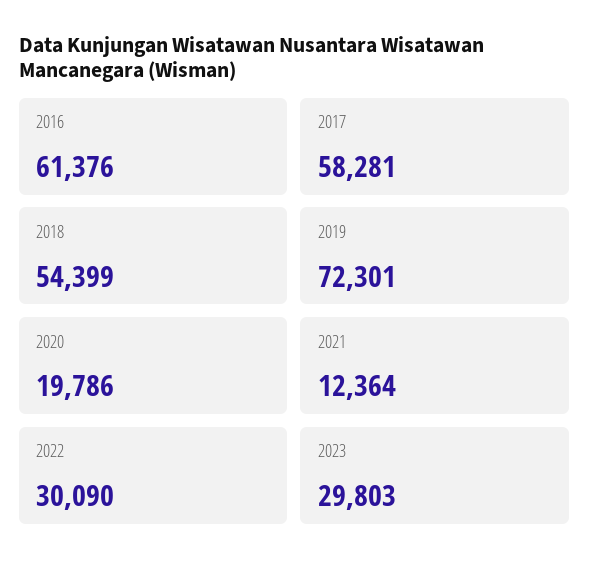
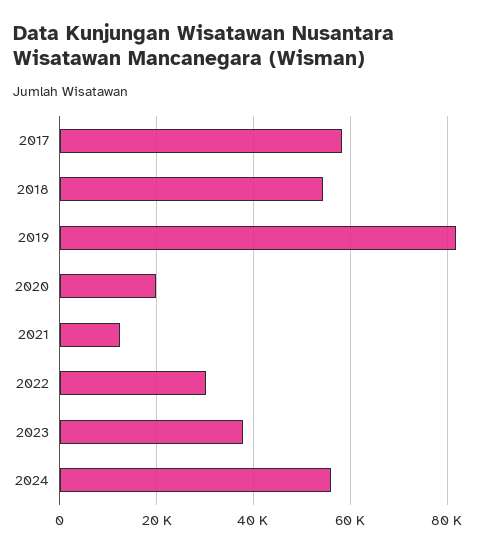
2016: 61376 -> none
2019: 72301 -> 82000
2023: 29803 -> 38000
2024: none -> 56000

